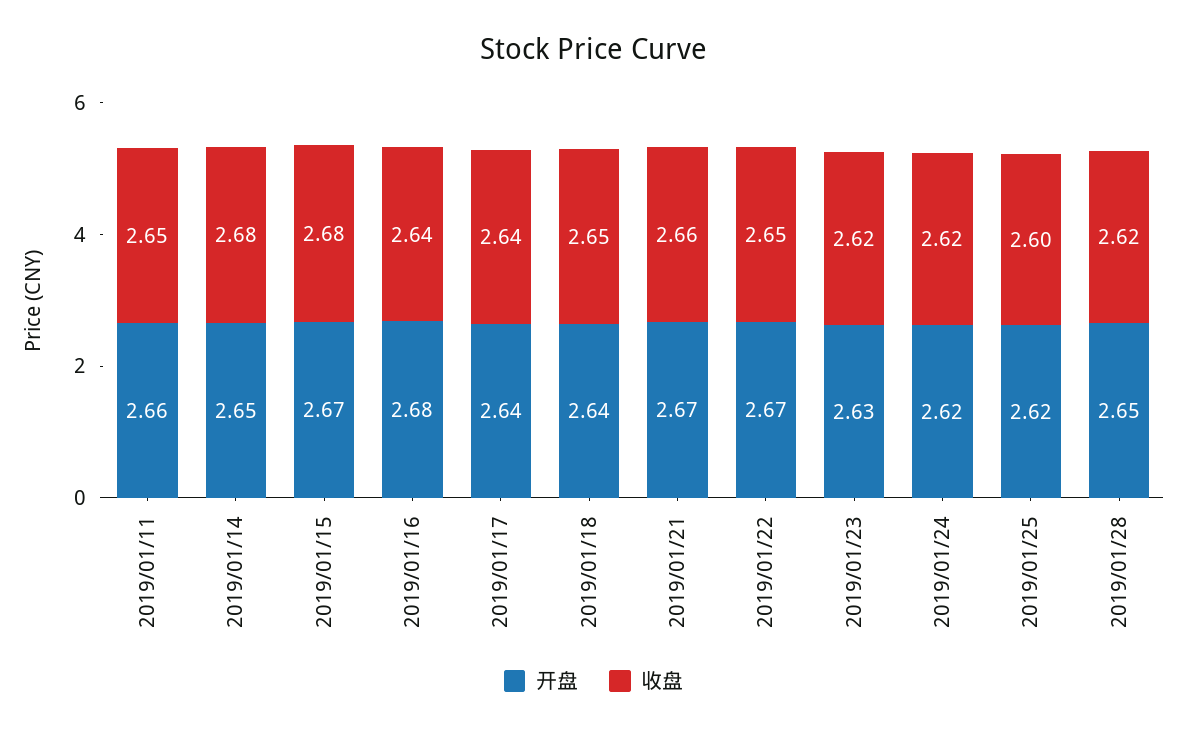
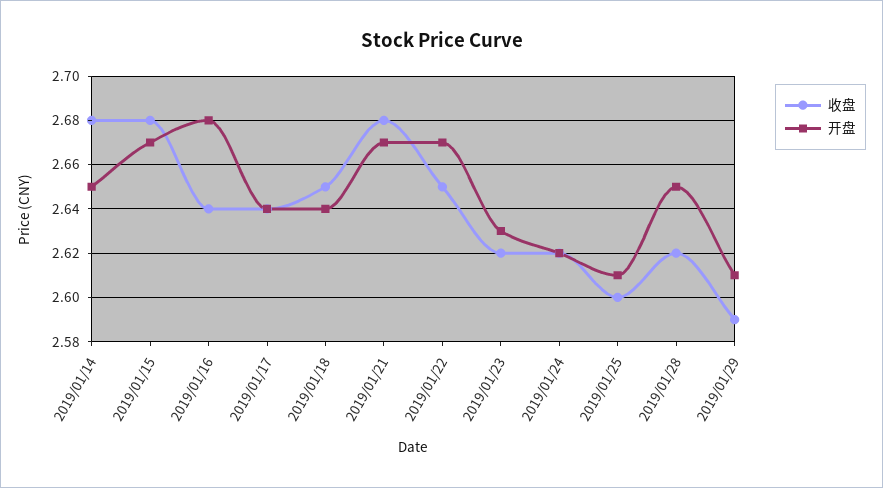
开盘, 2019/01/11: 2.66 -> none
收盘, 2019/01/11: 2.65 -> none
收盘, 2019/01/21: 2.66 -> 2.68
开盘, 2019/01/25: 2.62 -> 2.61
收盘, 2019/01/29: none -> 2.59
开盘, 2019/01/29: none -> 2.61

